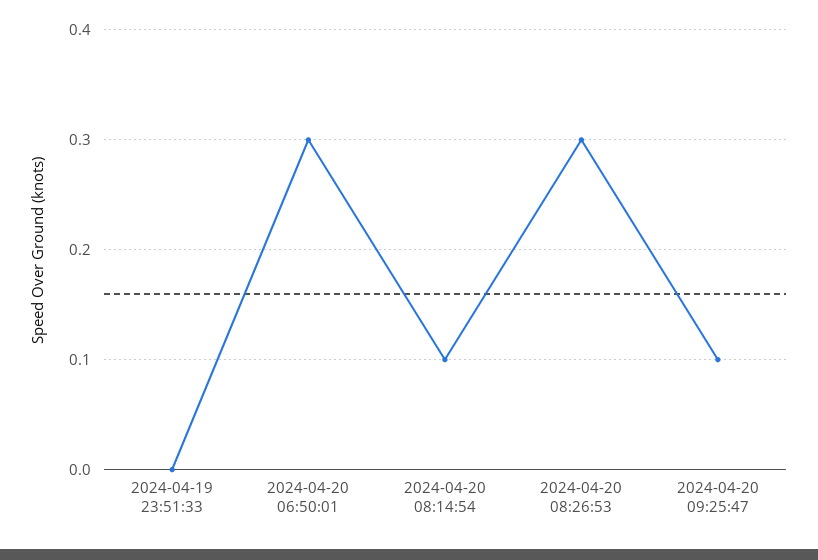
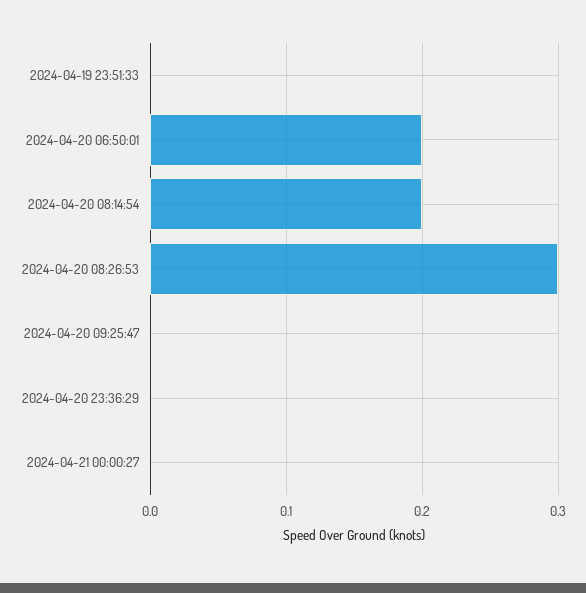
2024-04-20 06:50:01: 0.3 -> 0.2
2024-04-20 08:14:54: 0.1 -> 0.2
2024-04-20 09:25:47: 0.1 -> 0
2024-04-20 23:36:29: none -> 0
2024-04-21 00:00:27: none -> 0

